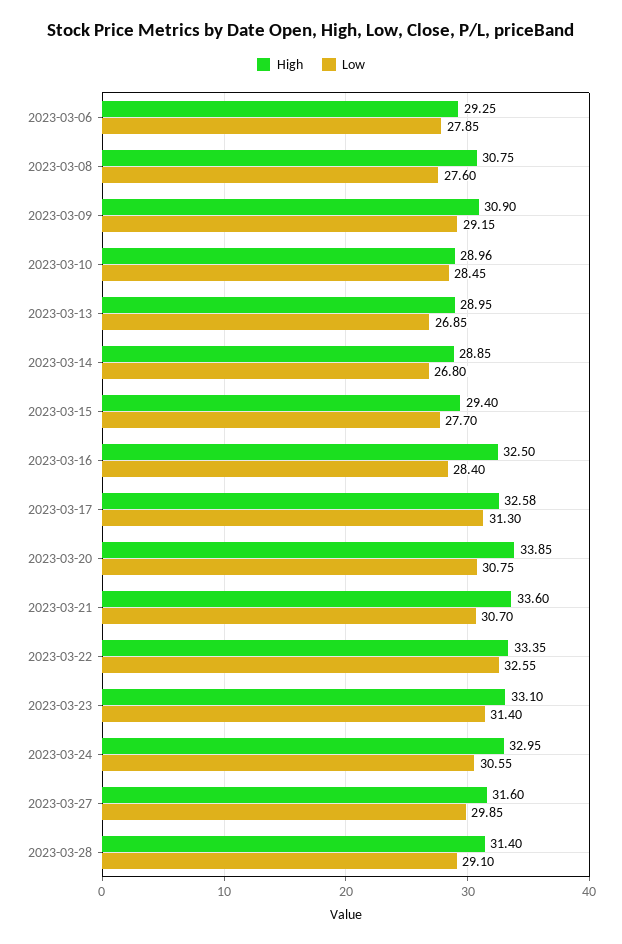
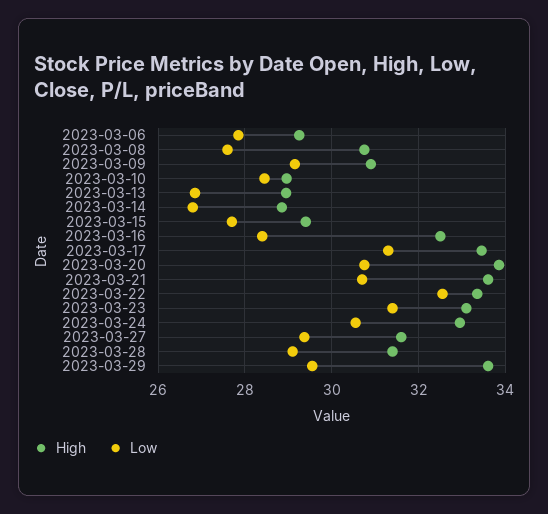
High, 2023-03-17: 32.58 -> 33.4
Low, 2023-03-27: 29.85 -> 29.4
High, 2023-03-29: none -> 33.6
Low, 2023-03-29: none -> 29.6

